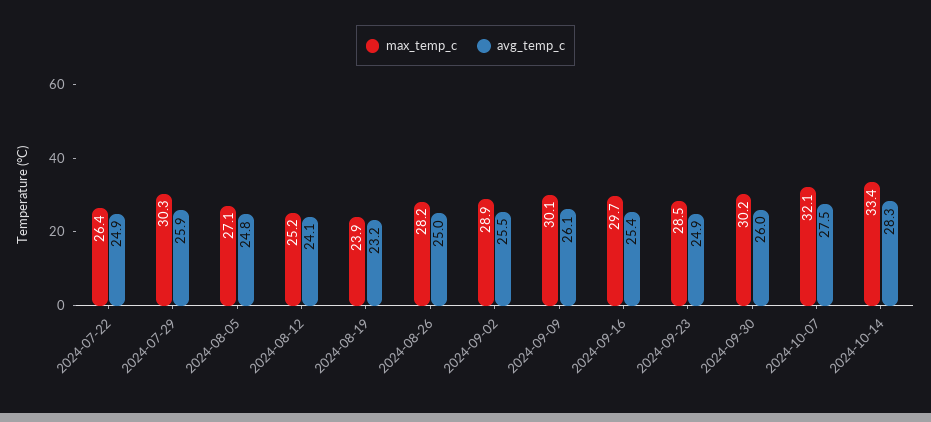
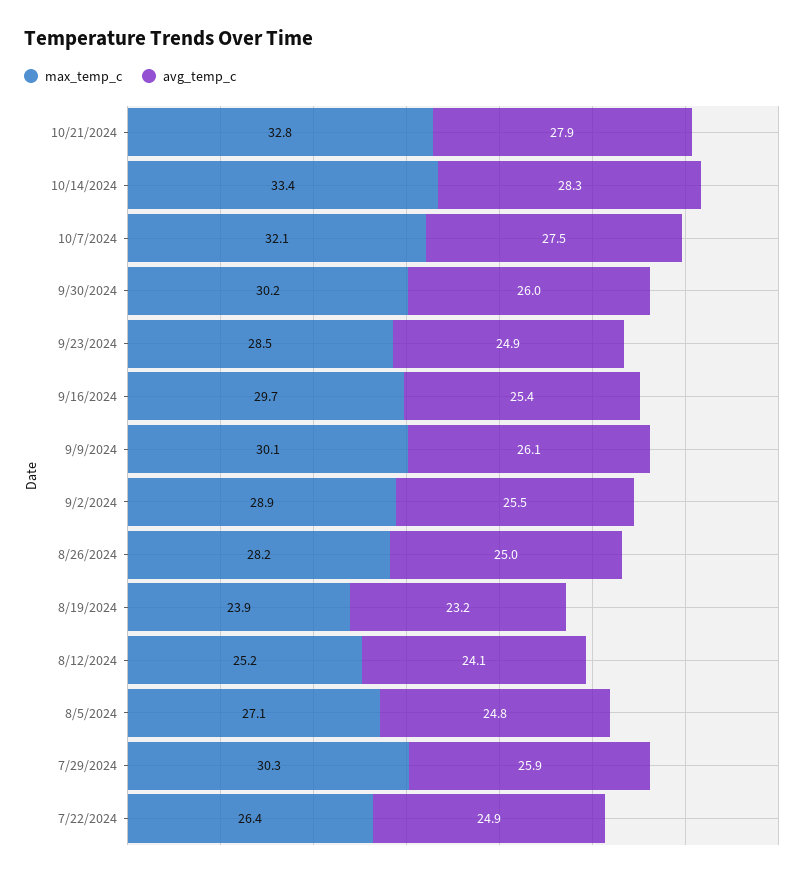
max_temp_c, 10/21/2024: none -> 32.8
avg_temp_c, 10/21/2024: none -> 27.9

